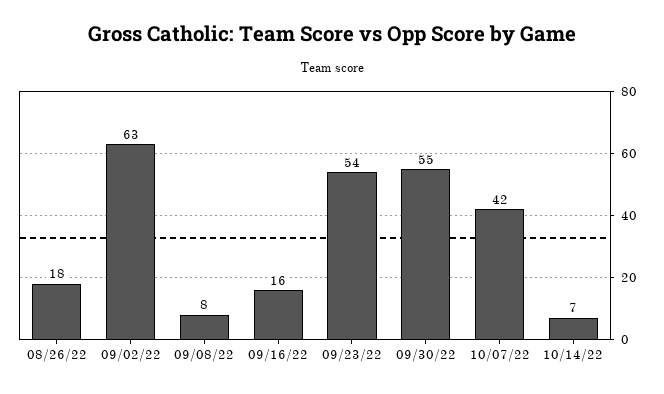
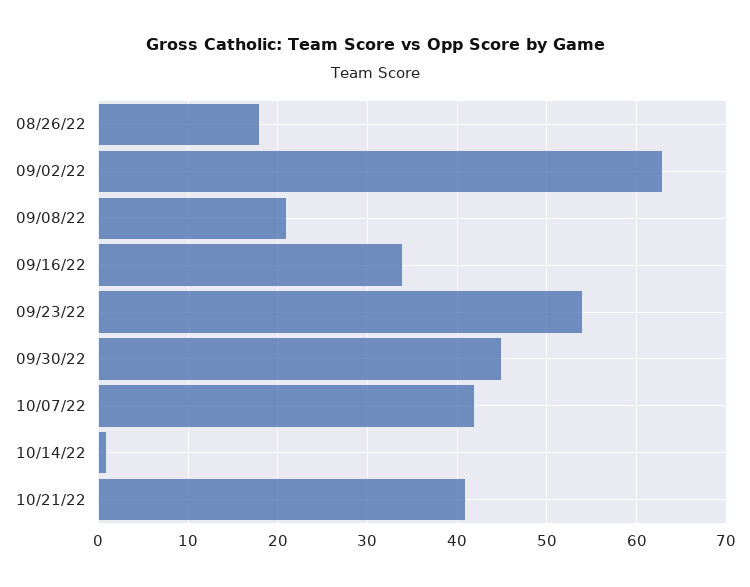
09/08/22: 8 -> 21
09/16/22: 16 -> 34
09/30/22: 55 -> 45
10/14/22: 7 -> 1
10/21/22: none -> 41

